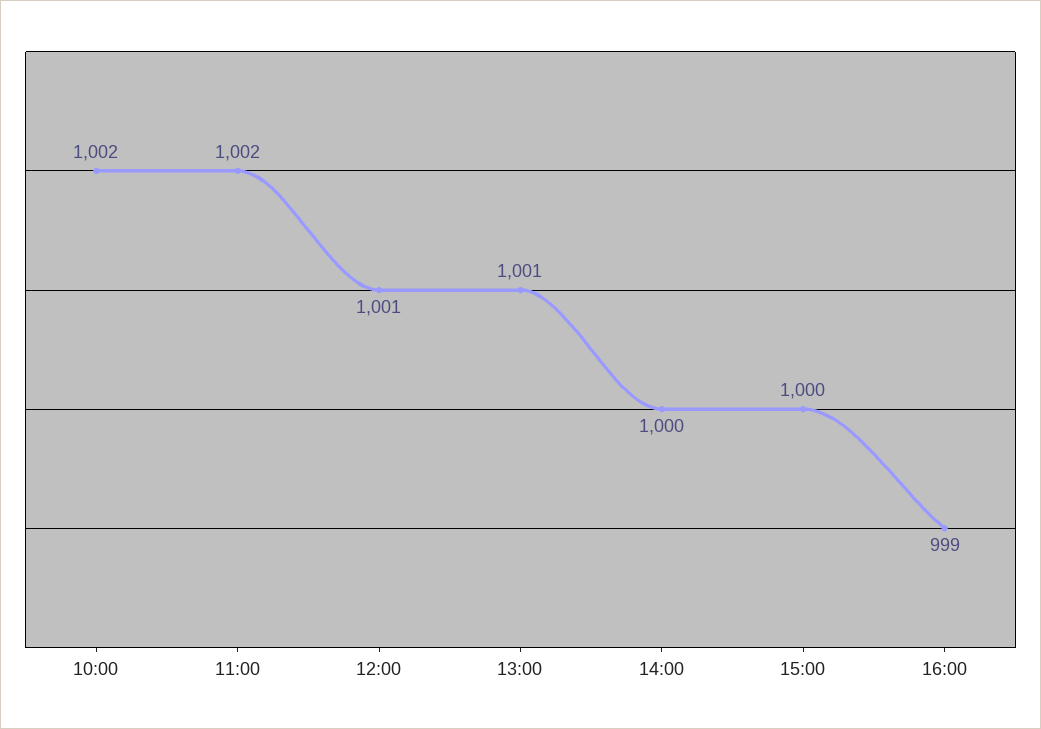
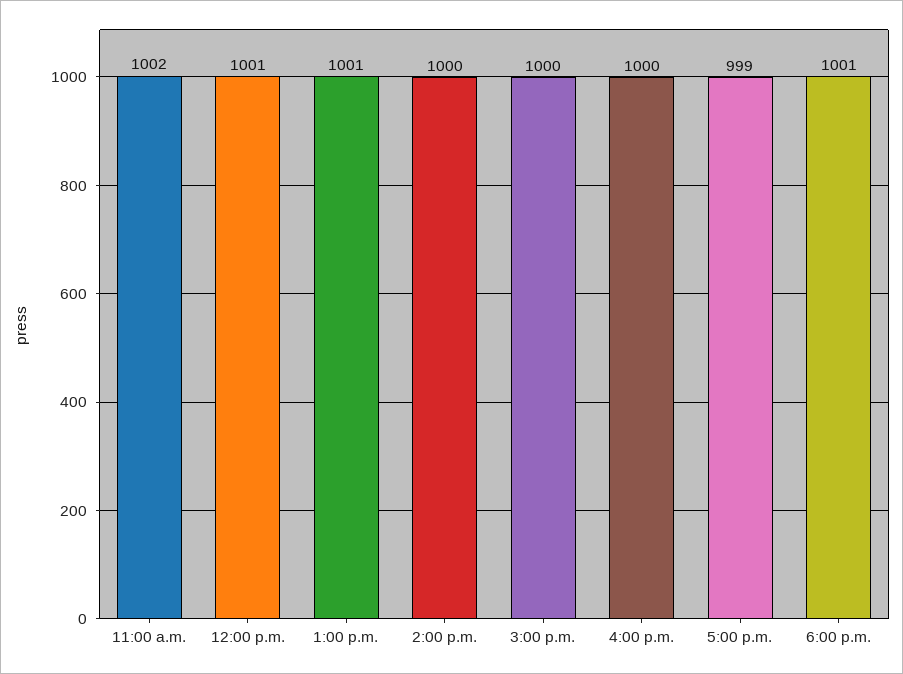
10:00: 1002 -> none
16:00: 999 -> 1000
5:00 p.m.: none -> 999
6:00 p.m.: none -> 1001

